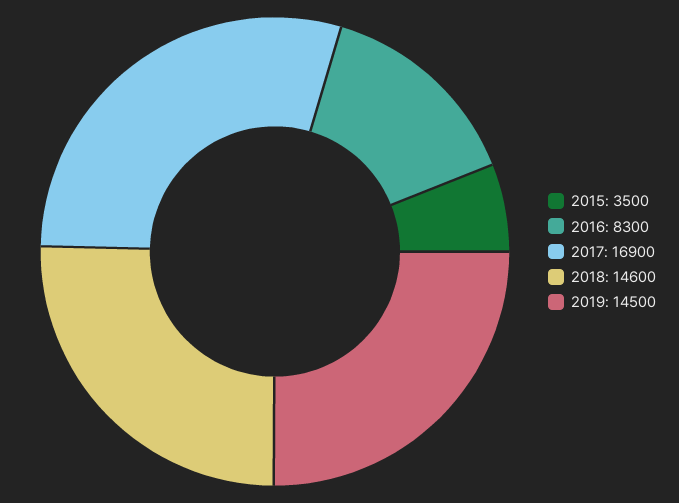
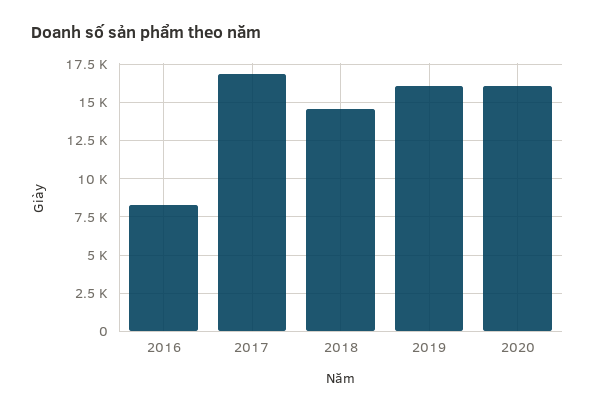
2015: 3500 -> none
2019: 14500 -> 16000
2020: none -> 16000

